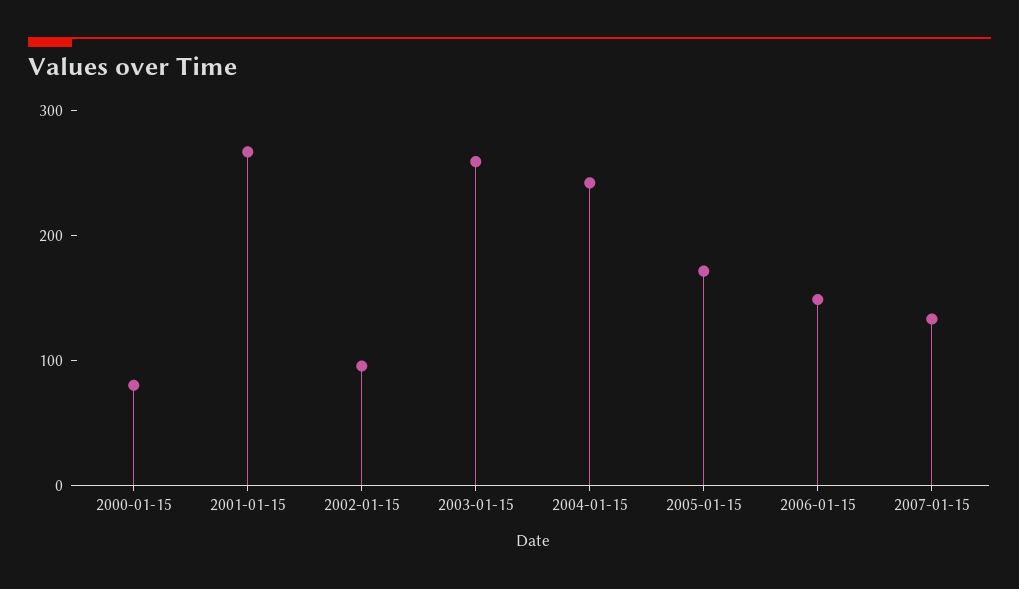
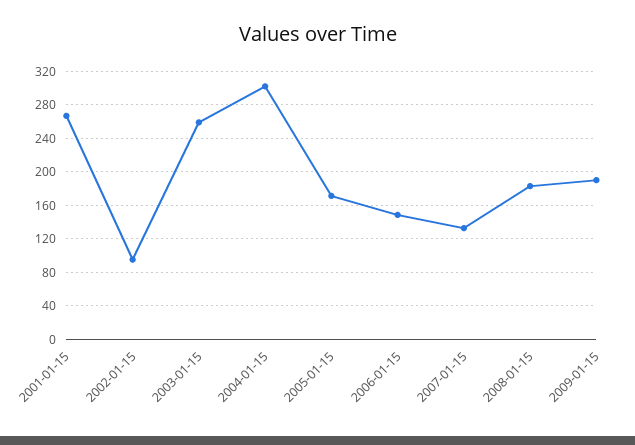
2000-01-15: 80 -> none
2004-01-15: 240 -> 300
2008-01-15: none -> 180
2009-01-15: none -> 190

